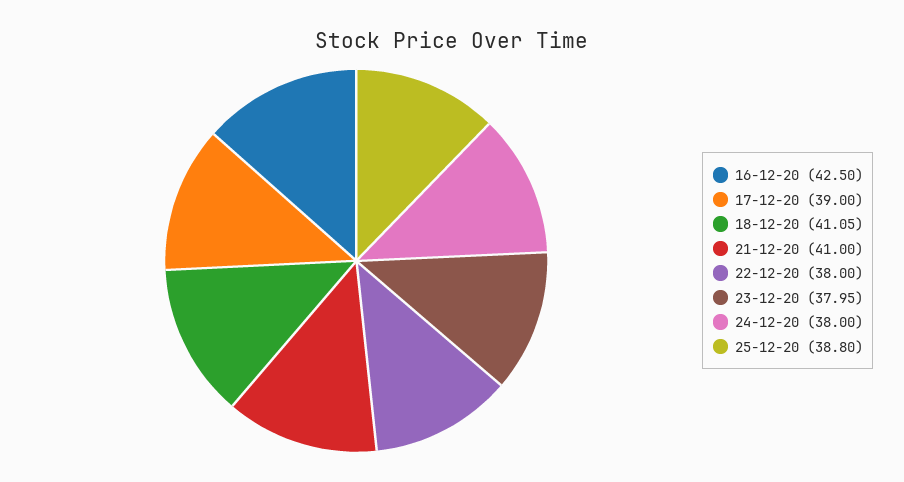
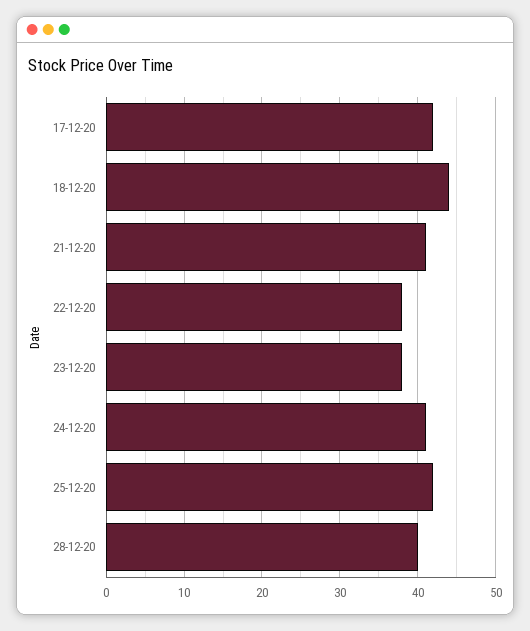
16-12-20: 42.5 -> none
17-12-20: 39 -> 42
18-12-20: 41.05 -> 44
24-12-20: 38 -> 41
25-12-20: 38.8 -> 42
28-12-20: none -> 40

